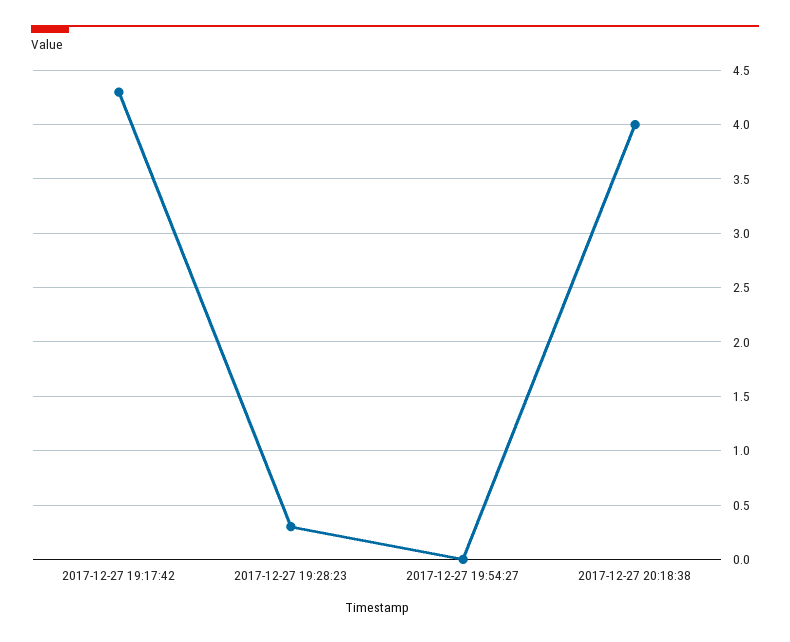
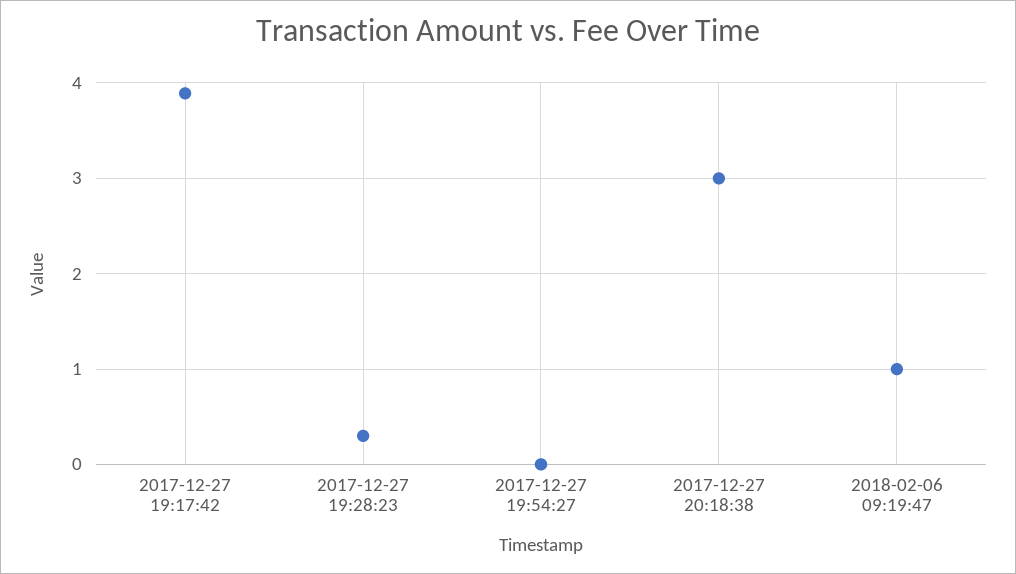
2017-12-27 19:17:42: 4.3 -> 3.9
2017-12-27 20:18:38: 4 -> 3
2018-02-06 09:19:47: none -> 1

